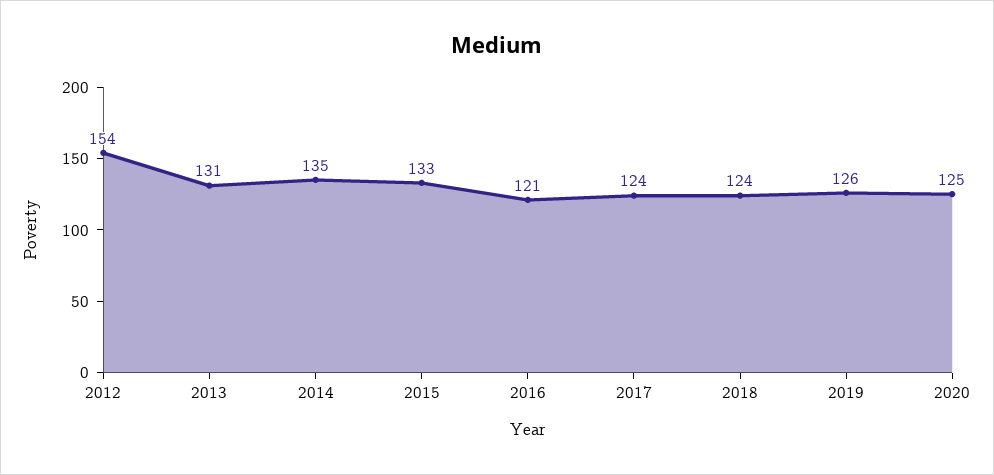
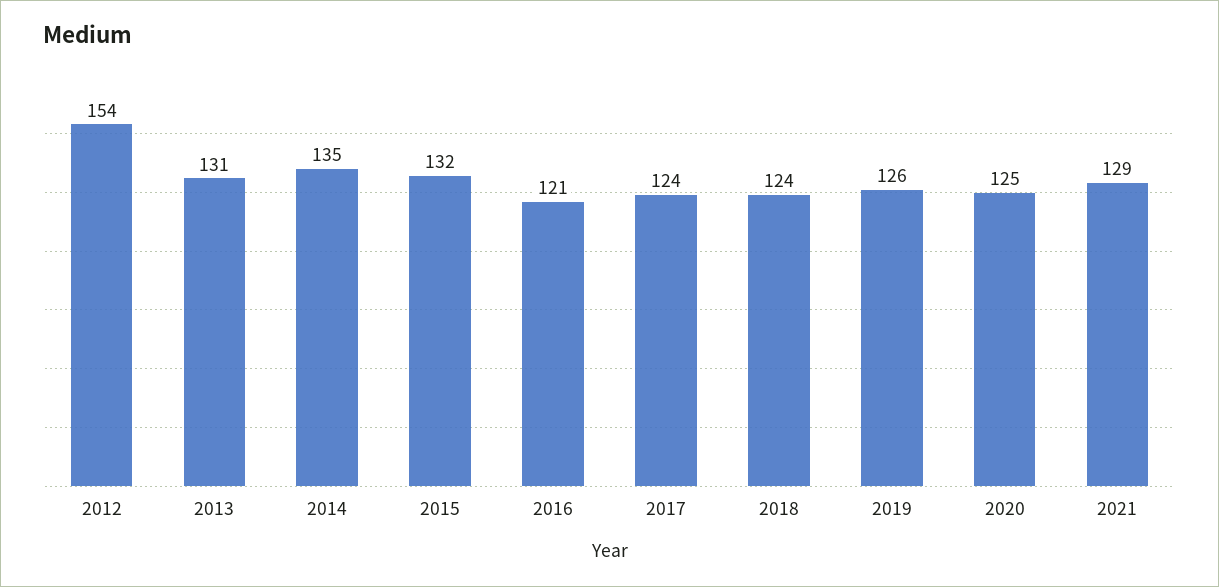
2015: 133 -> 132
2021: none -> 129

